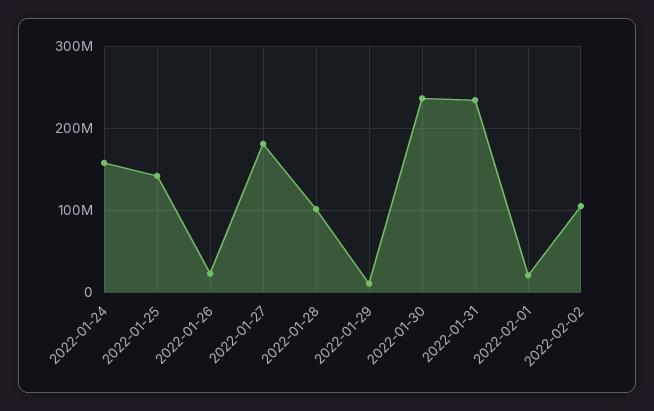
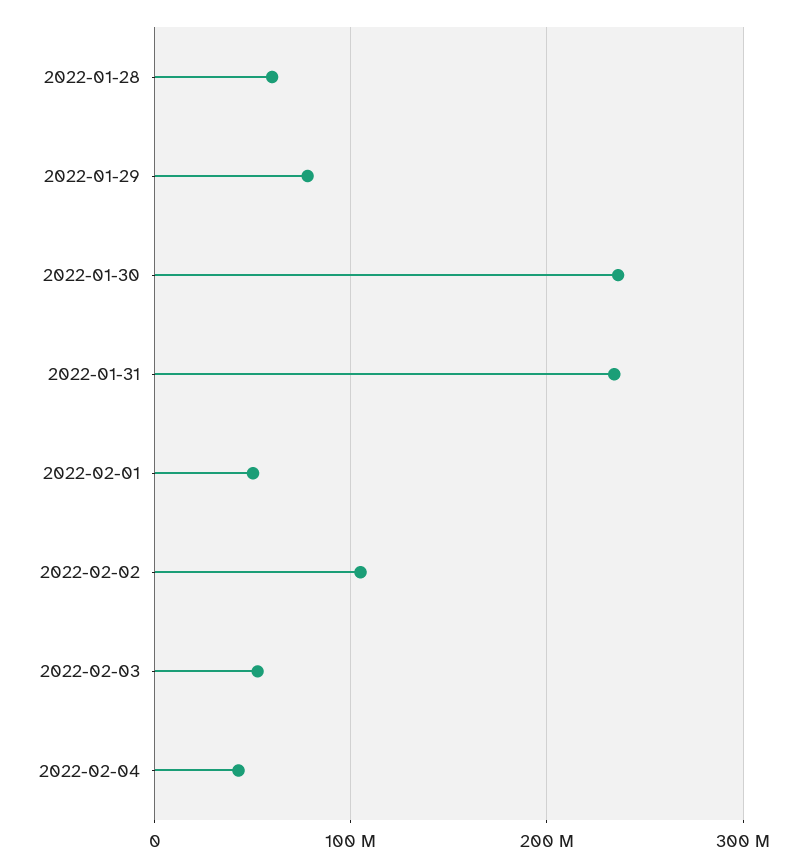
2022-01-24: 160000000 -> none
2022-01-25: 140000000 -> none
2022-01-26: 20000000 -> none
2022-01-27: 180000000 -> none
2022-01-28: 100000000 -> 60000000
2022-01-29: 10000000 -> 80000000
2022-02-01: 20000000 -> 50000000
2022-02-03: none -> 50000000
2022-02-04: none -> 40000000

